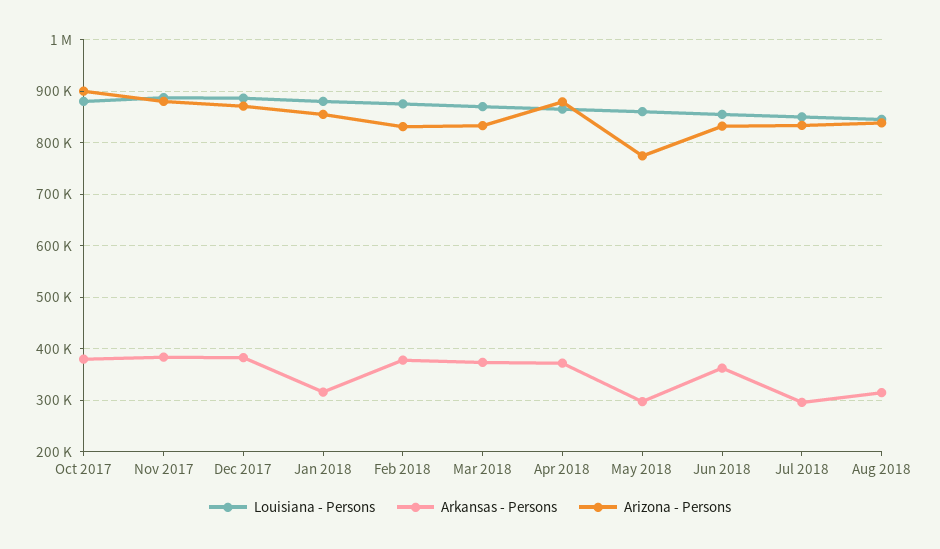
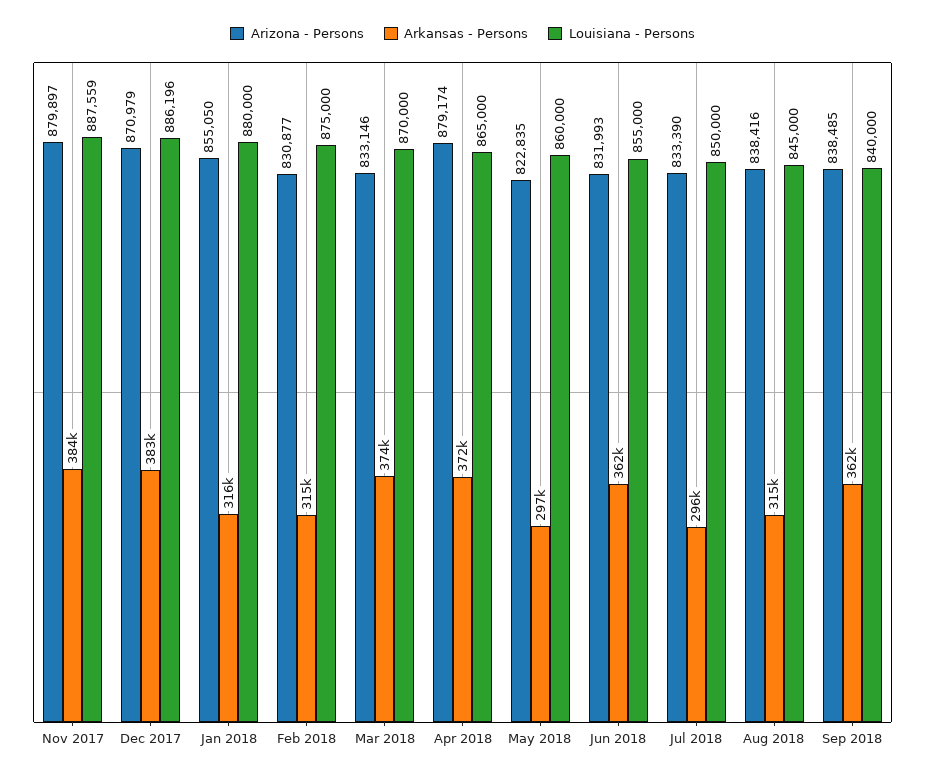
Louisiana - Persons, Oct 2017: 880000 -> none
Arkansas - Persons, Oct 2017: 380000 -> none
Arizona - Persons, Oct 2017: 900000 -> none
Arkansas - Persons, Feb 2018: 380000 -> 315000
Arizona - Persons, May 2018: 780000 -> 822835
Arizona - Persons, Sep 2018: none -> 838485
Arkansas - Persons, Sep 2018: none -> 362000
Louisiana - Persons, Sep 2018: none -> 840000

